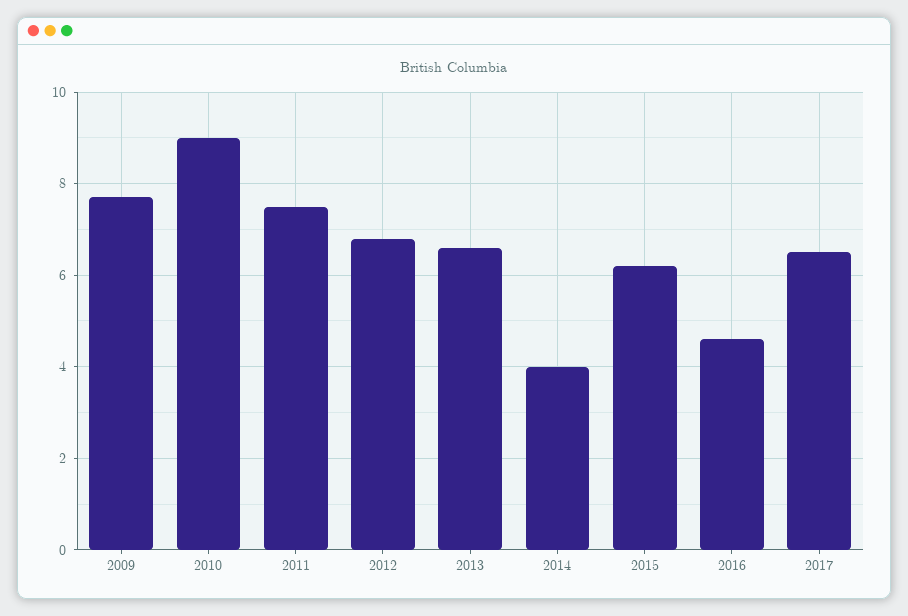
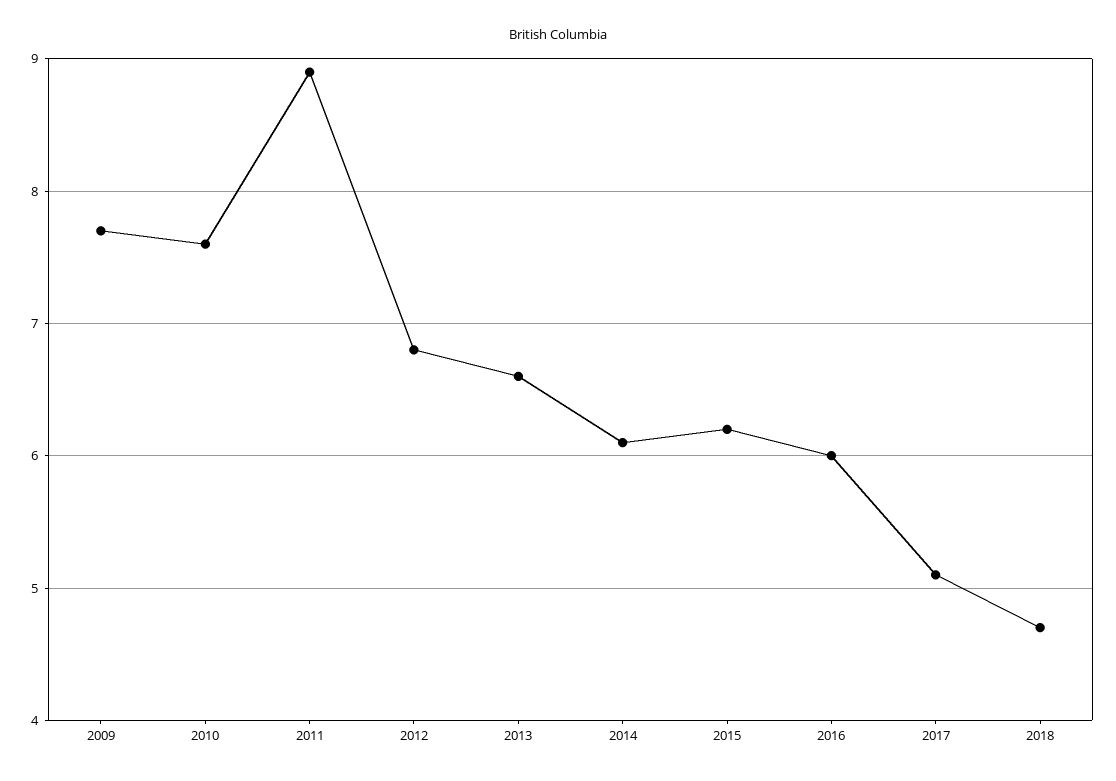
2010: 9 -> 7.6
2011: 7.5 -> 8.9
2014: 4 -> 6.1
2016: 4.5 -> 6
2017: 6.5 -> 5.1
2018: none -> 4.7

